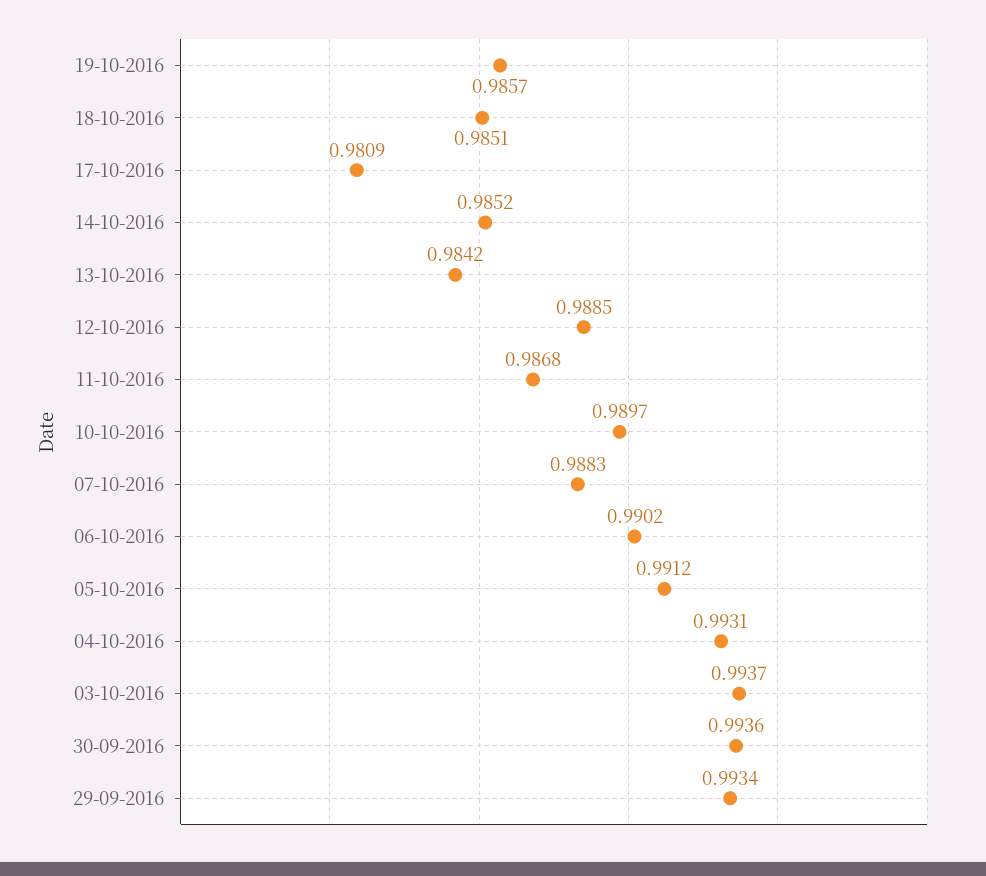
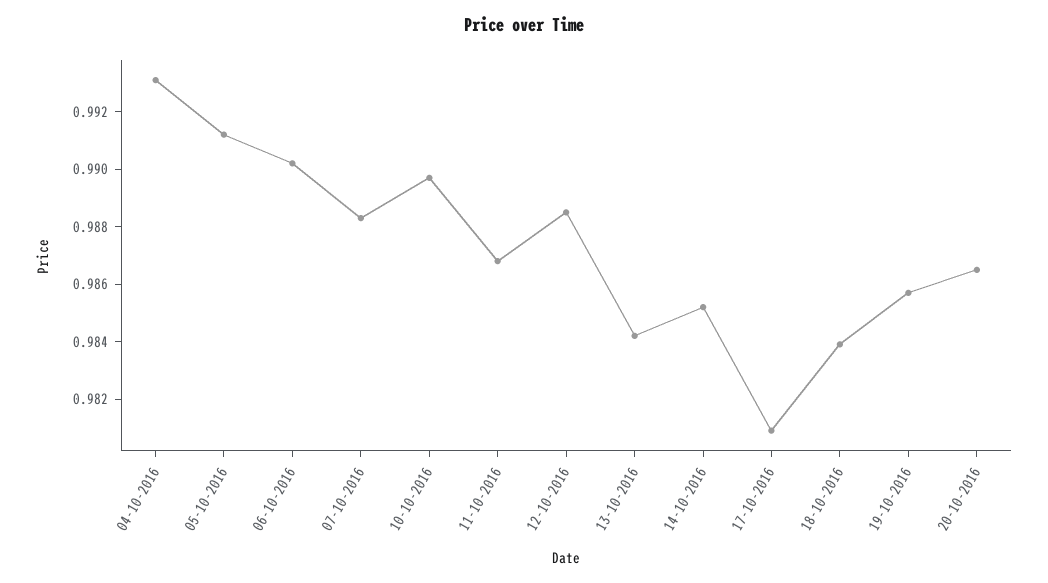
18-10-2016: 0.9851 -> 0.984
03-10-2016: 0.9937 -> none
30-09-2016: 0.9936 -> none
29-09-2016: 0.9934 -> none
20-10-2016: none -> 0.9865

